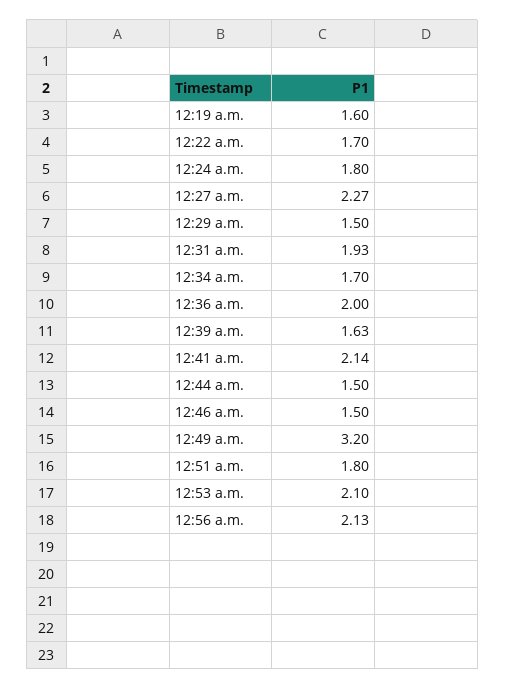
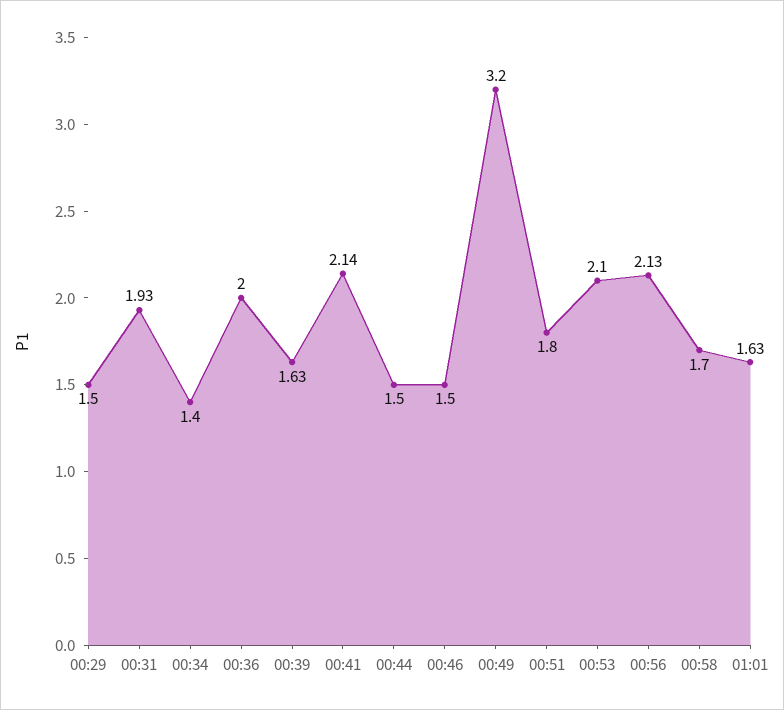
12:19 a.m.: 1.6 -> none
12:22 a.m.: 1.7 -> none
12:24 a.m.: 1.8 -> none
12:27 a.m.: 2.27 -> none
12:34 a.m.: 1.7 -> 1.4
00:58: none -> 1.7
01:01: none -> 1.63

